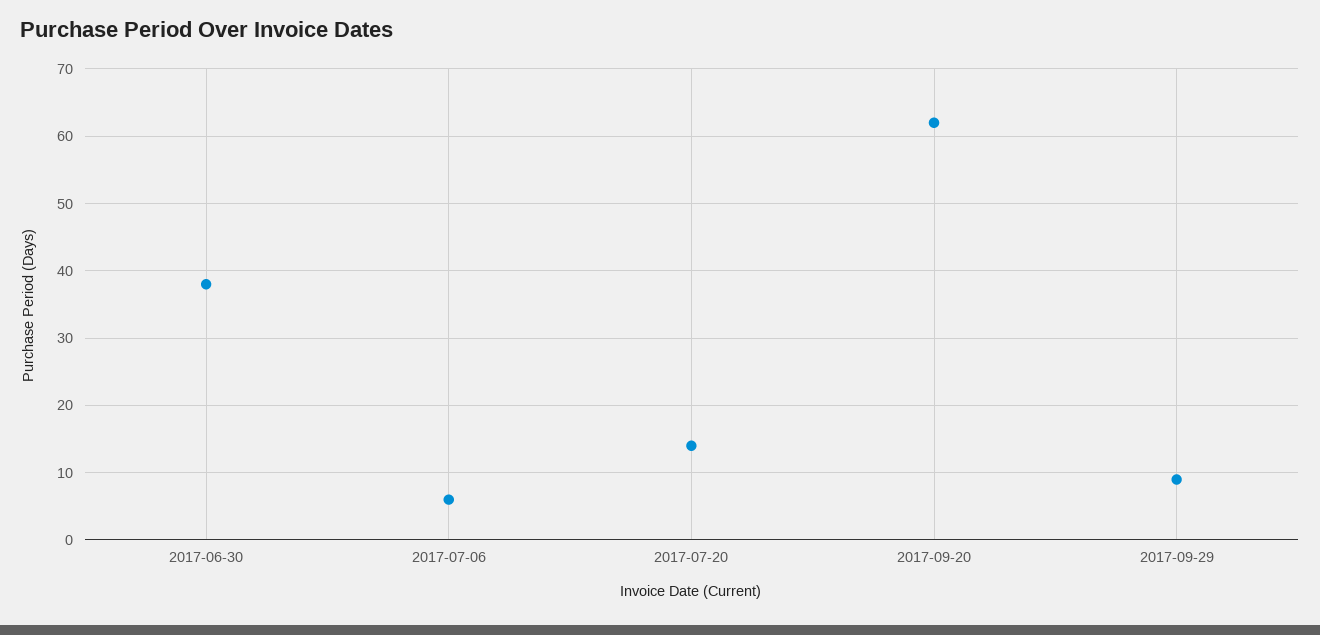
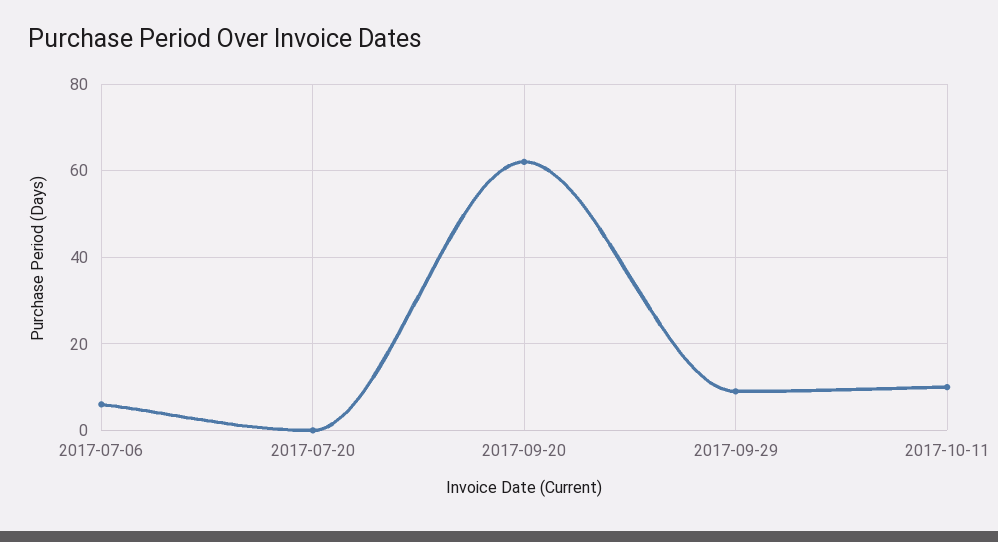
2017-06-30: 38 -> none
2017-07-20: 14 -> 0
2017-10-11: none -> 10

